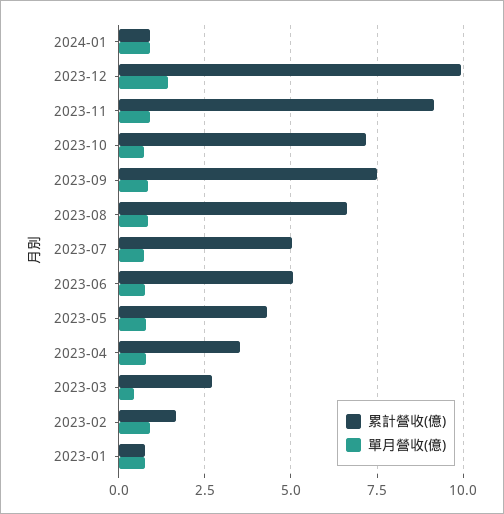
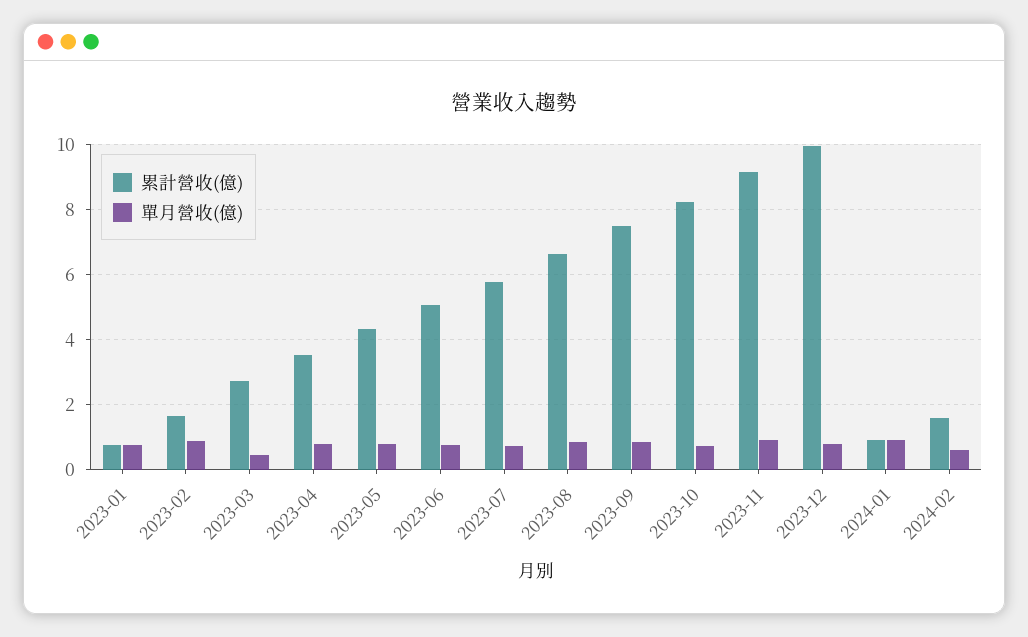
單月營收(億), 2023-12: 1.5 -> 0.8
累計營收(億), 2023-10: 7.25 -> 8.2
累計營收(億), 2023-07: 5 -> 5.8
累計營收(億), 2024-02: none -> 1.6
單月營收(億), 2024-02: none -> 0.6

